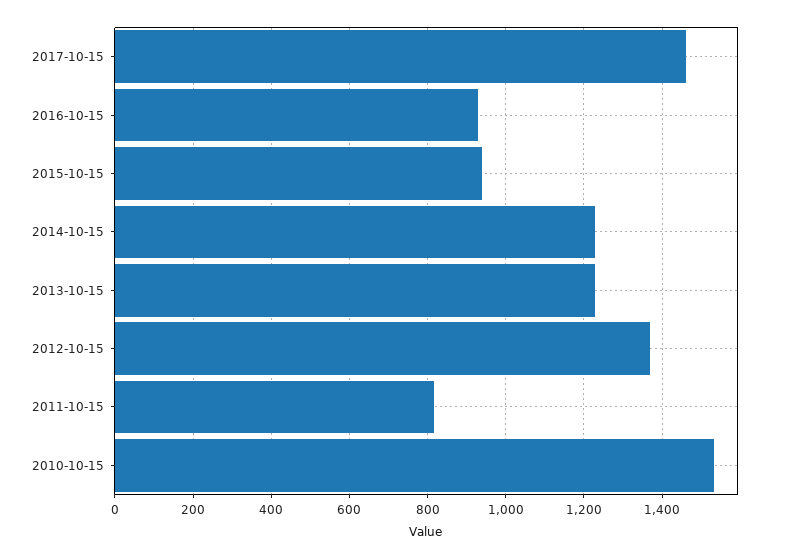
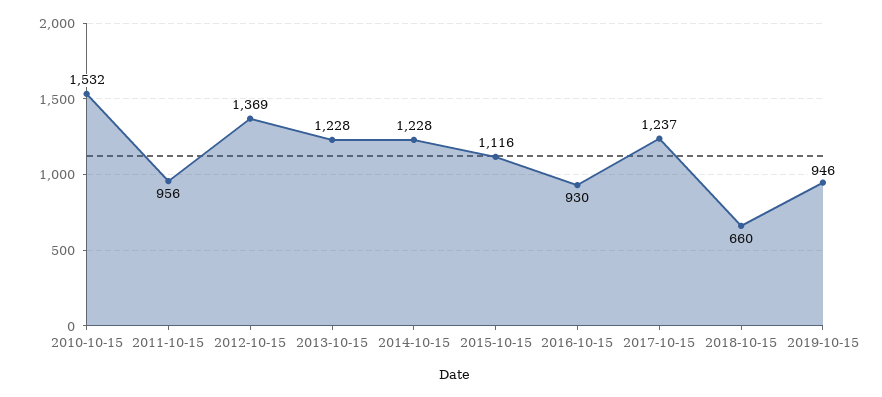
2017-10-15: 1460 -> 1237
2015-10-15: 940 -> 1116
2011-10-15: 820 -> 956
2018-10-15: none -> 660
2019-10-15: none -> 946

